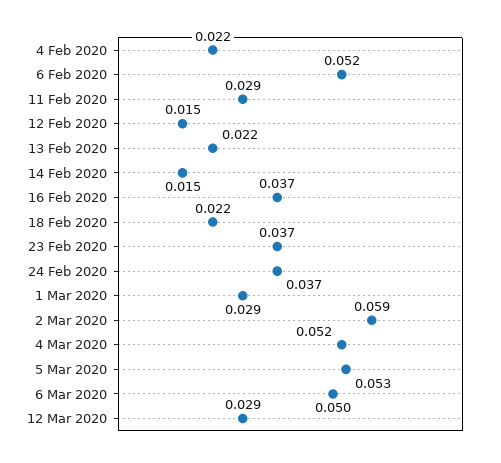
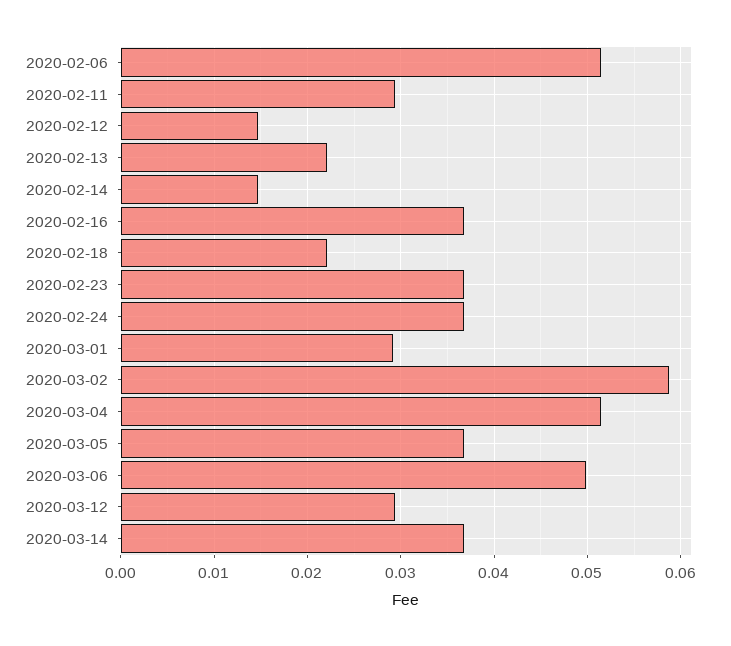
4 Feb 2020: 0.022 -> none
5 Mar 2020: 0.053 -> 0.037
2020-03-14: none -> 0.037

